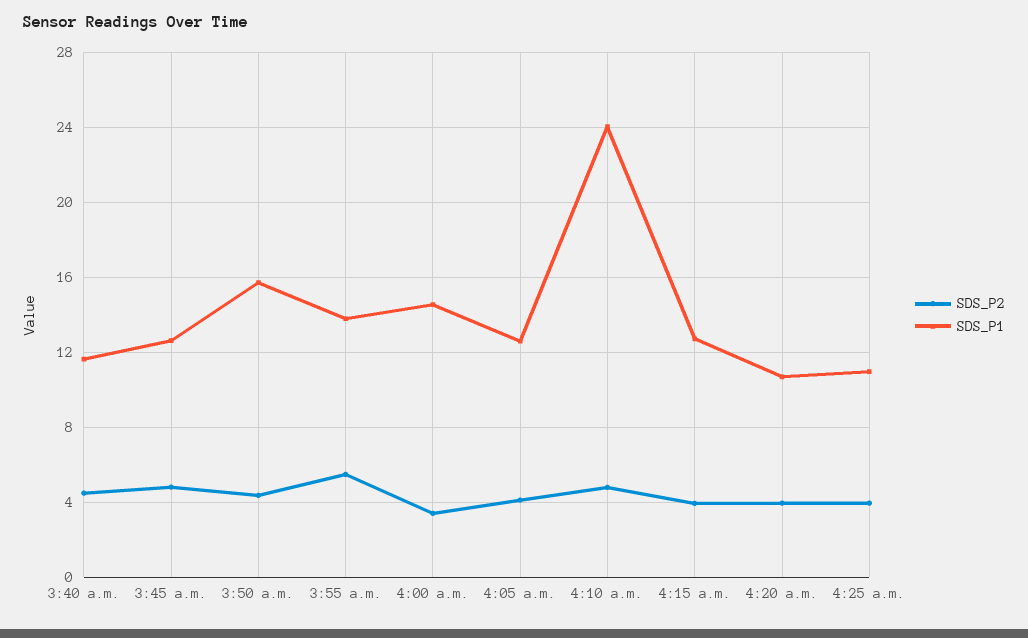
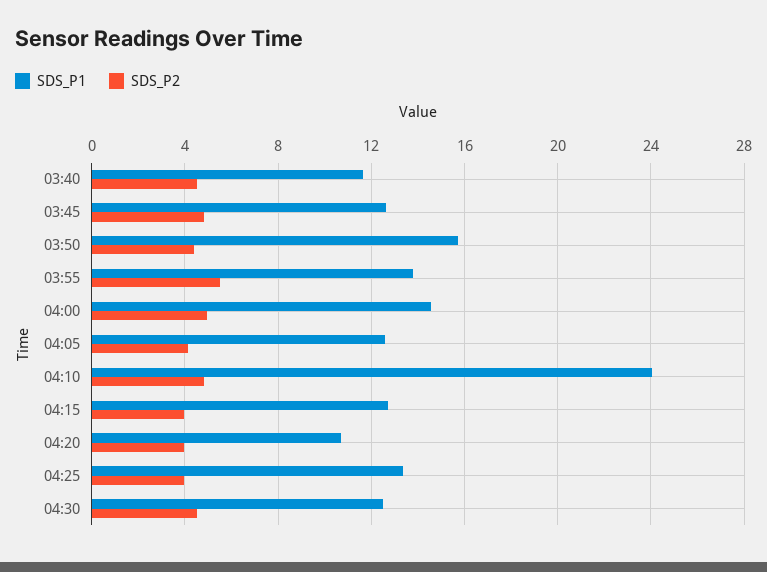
SDS_P2, 4:00 a.m.: 3.5 -> 5
SDS_P1, 4:25 a.m.: 11 -> 13.5
SDS_P1, 04:30: none -> 12.5
SDS_P2, 04:30: none -> 4.5

